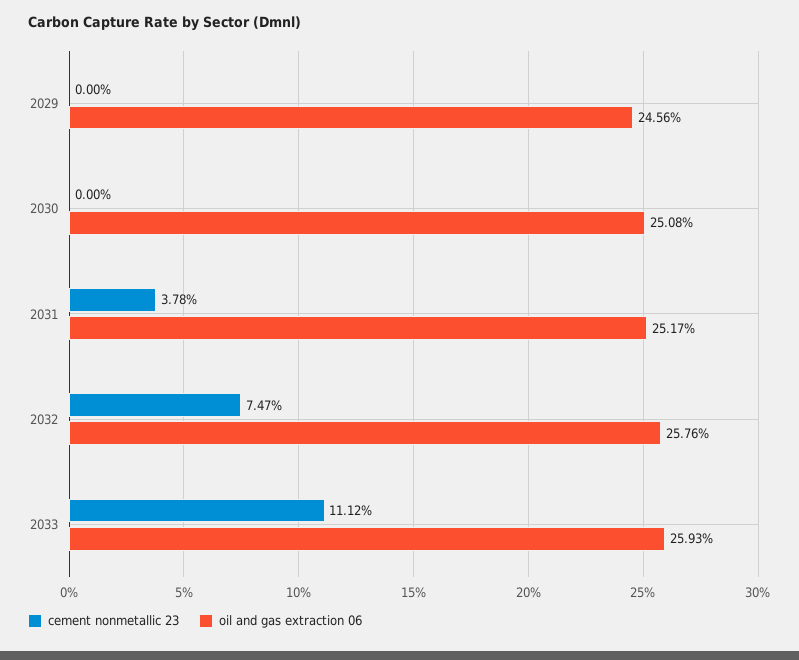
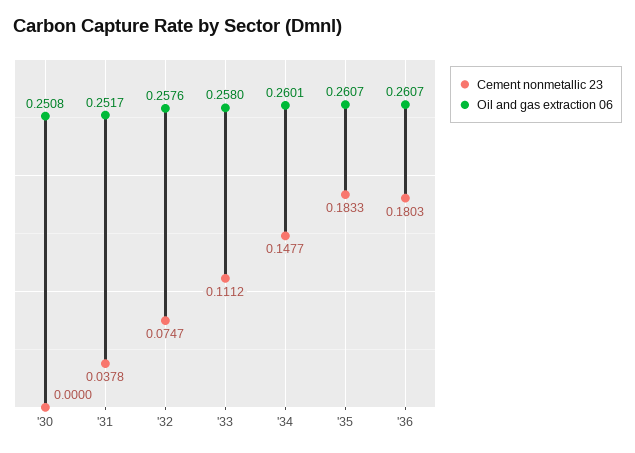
cement nonmetallic 23, 2029: 0 -> none
oil and gas extraction 06, 2029: 0.2456 -> none
oil and gas extraction 06, 2033: 0.2593 -> 0.258
cement nonmetallic 23, '34: none -> 0.1477
oil and gas extraction 06, '34: none -> 0.2601
cement nonmetallic 23, '35: none -> 0.1833
oil and gas extraction 06, '35: none -> 0.2607
cement nonmetallic 23, '36: none -> 0.1803
oil and gas extraction 06, '36: none -> 0.2607

